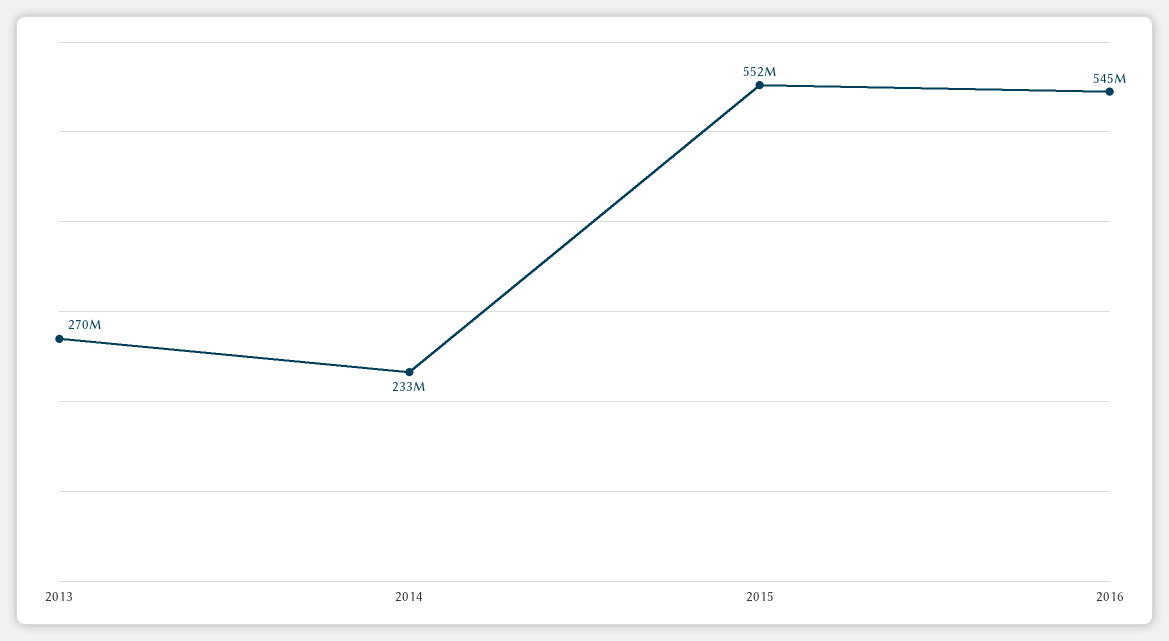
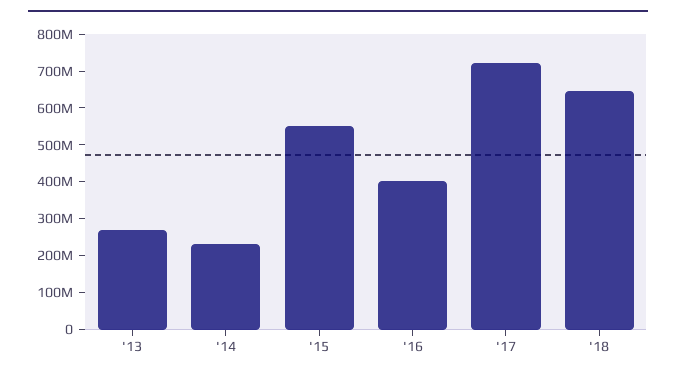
2016: 545000000 -> 400000000
'17: none -> 725000000
'18: none -> 650000000

